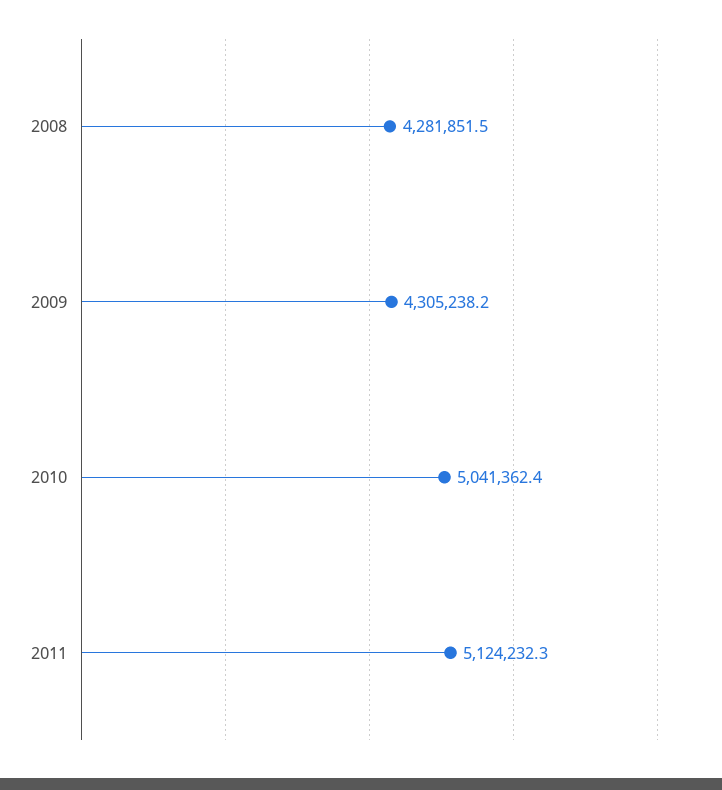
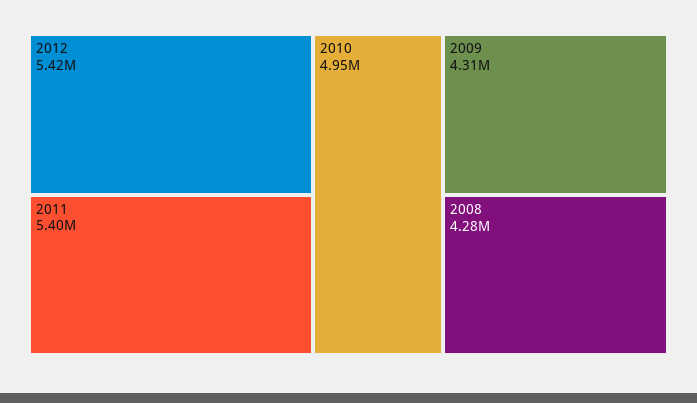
2010: 5041362.4 -> 4950000
2011: 5124232.3 -> 5400000
2012: none -> 5420000

